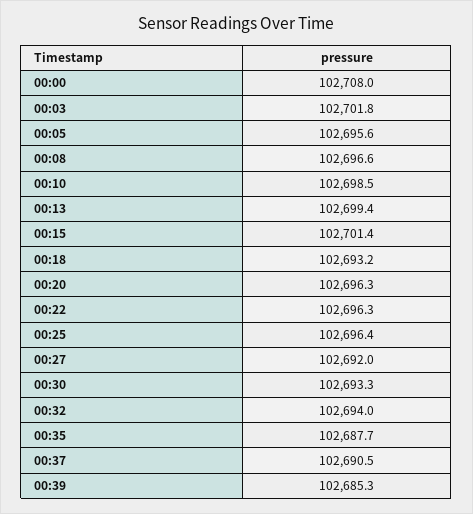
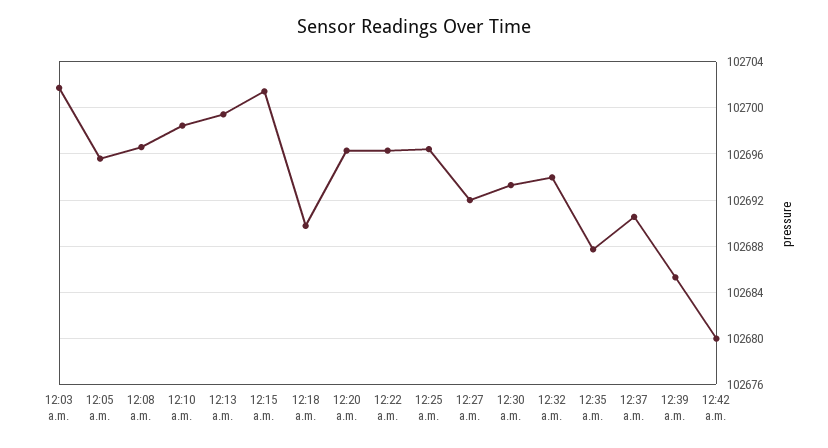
00:00: 102708 -> none
00:18: 102693.2 -> 102690
12:42 a.m.: none -> 102680

